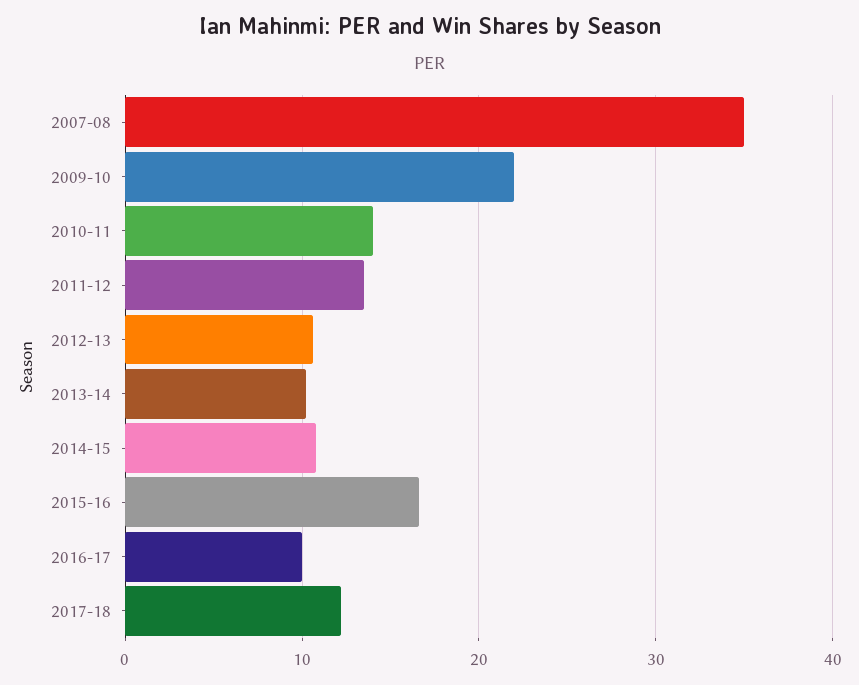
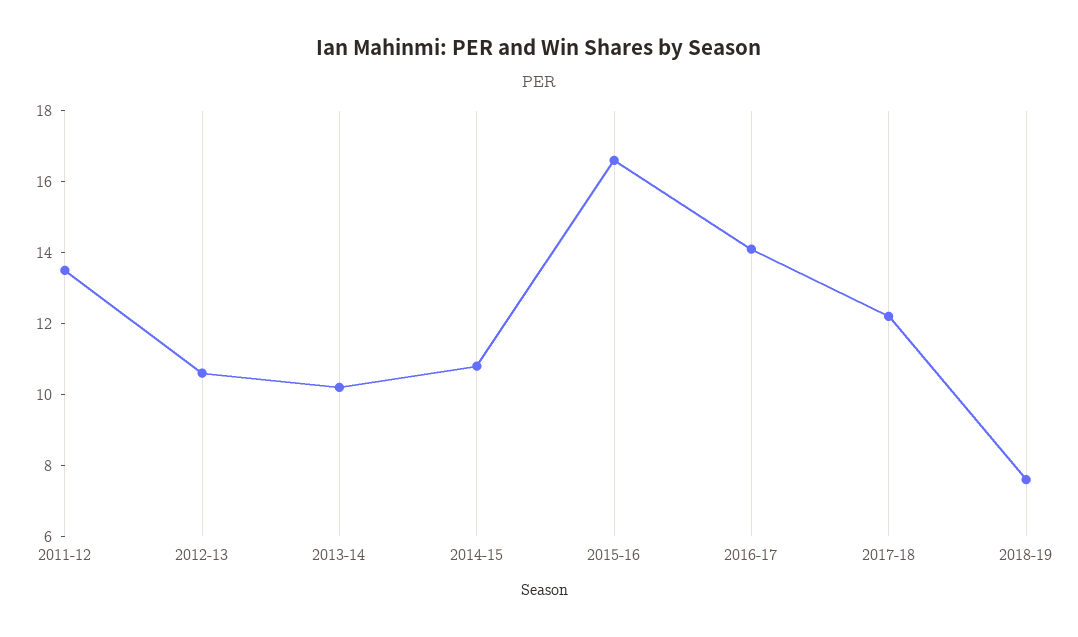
2007-08: 35 -> none
2009-10: 22 -> none
2010-11: 14 -> none
2016-17: 10 -> 14
2018-19: none -> 7.5

